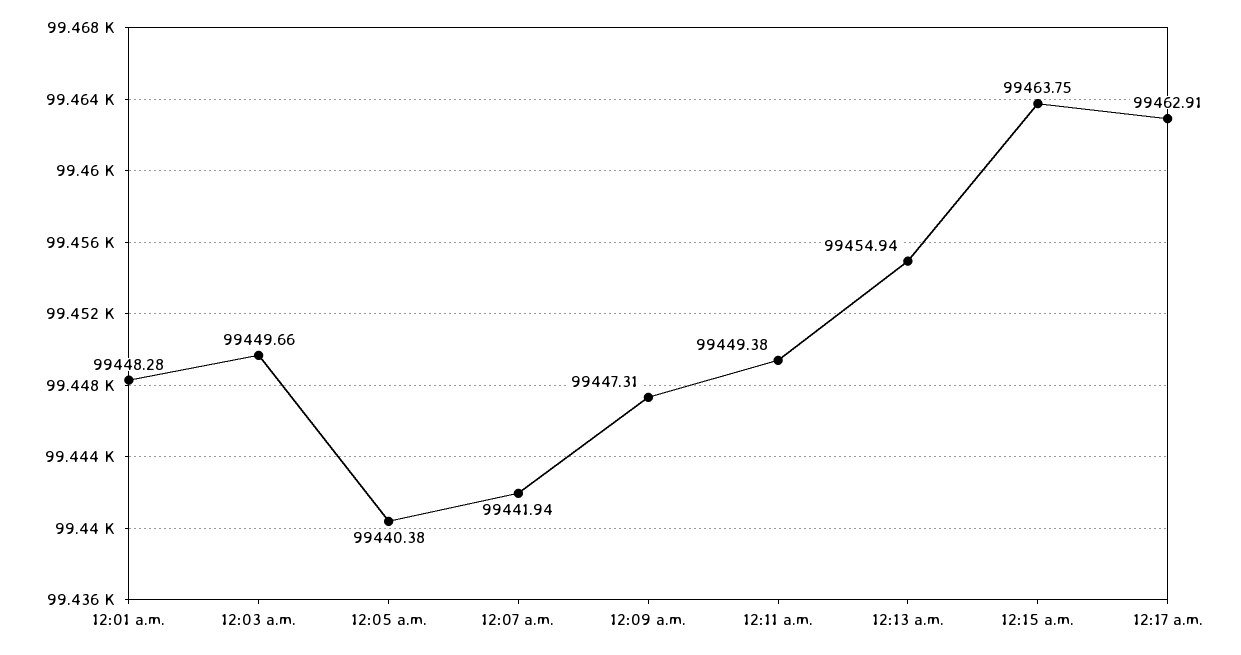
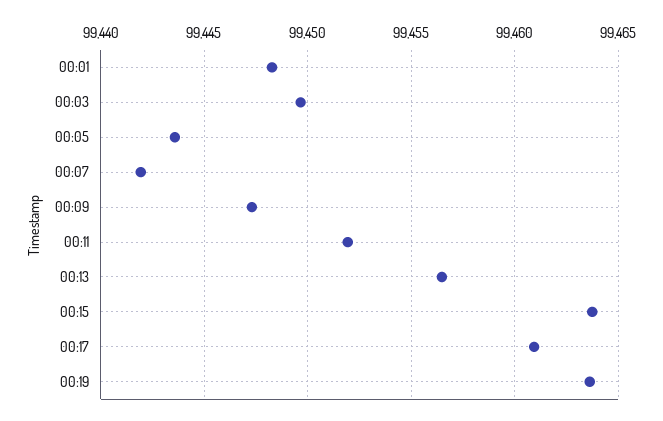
12:05 a.m.: 99440.38 -> 99443.5
12:11 a.m.: 99449.38 -> 99452
12:13 a.m.: 99454.94 -> 99456.5
12:17 a.m.: 99462.91 -> 99461
00:19: none -> 99463.5

